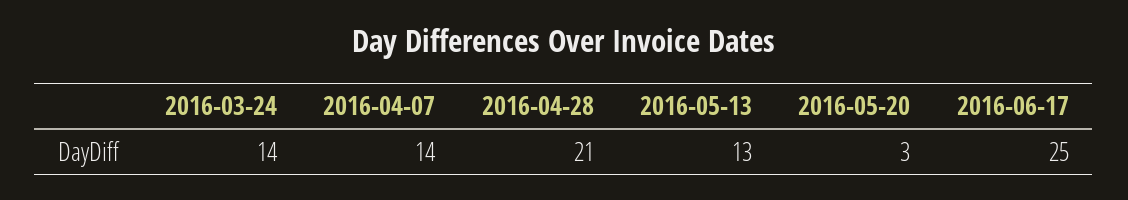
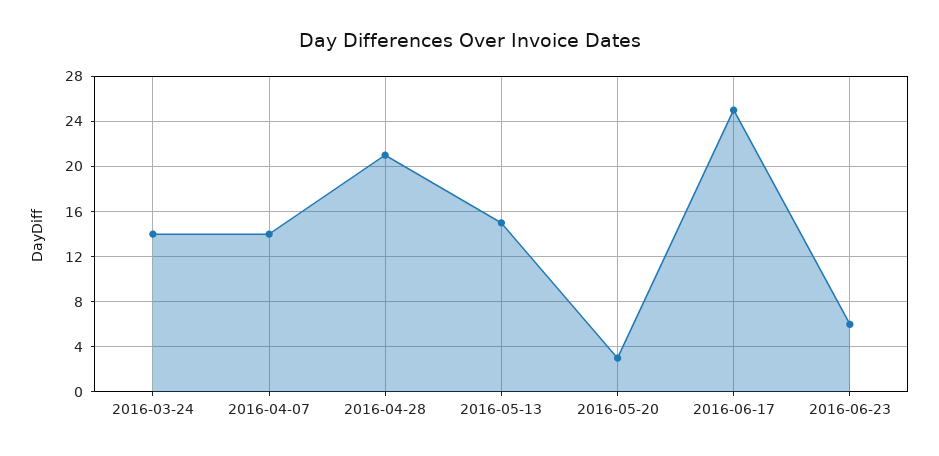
2016-05-13: 13 -> 15
2016-06-23: none -> 6

